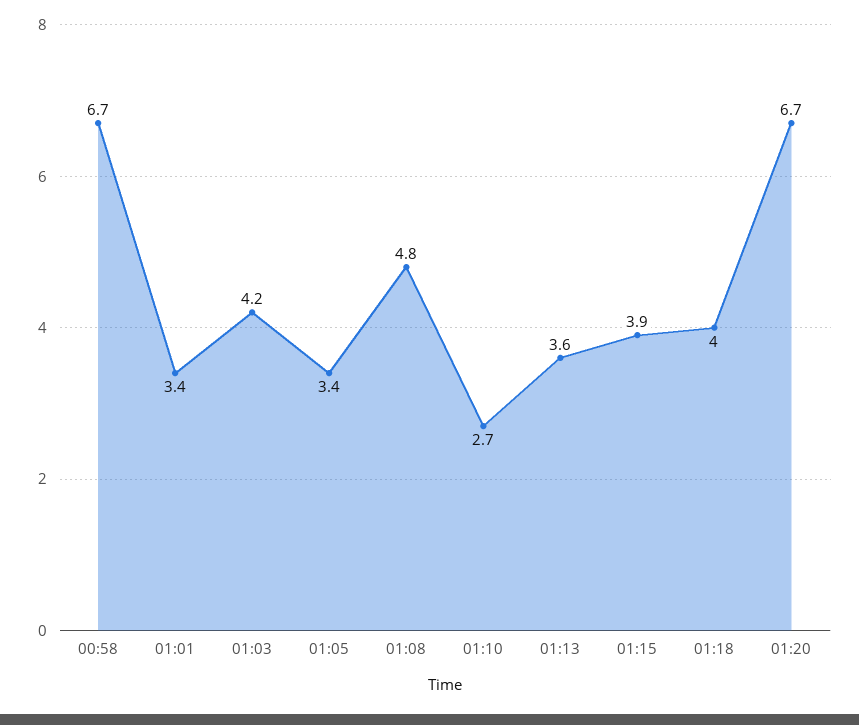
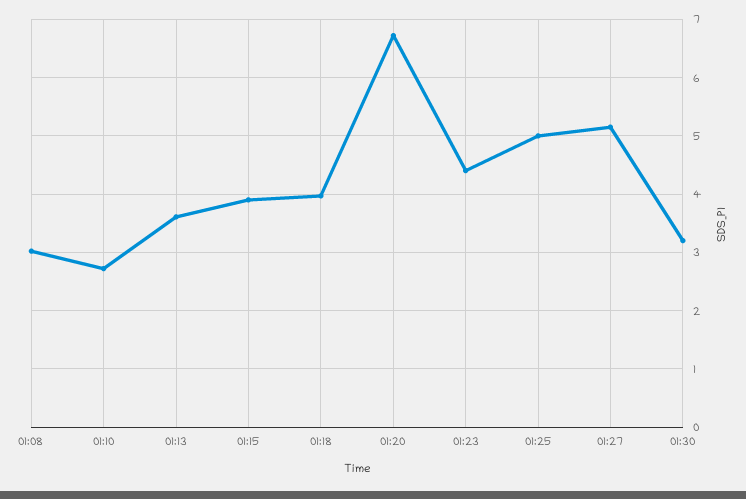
00:58: 6.7 -> none
01:01: 3.4 -> none
01:03: 4.2 -> none
01:05: 3.4 -> none
01:08: 4.8 -> 3
01:23: none -> 4.4
01:25: none -> 5
01:27: none -> 5.2
01:30: none -> 3.2

